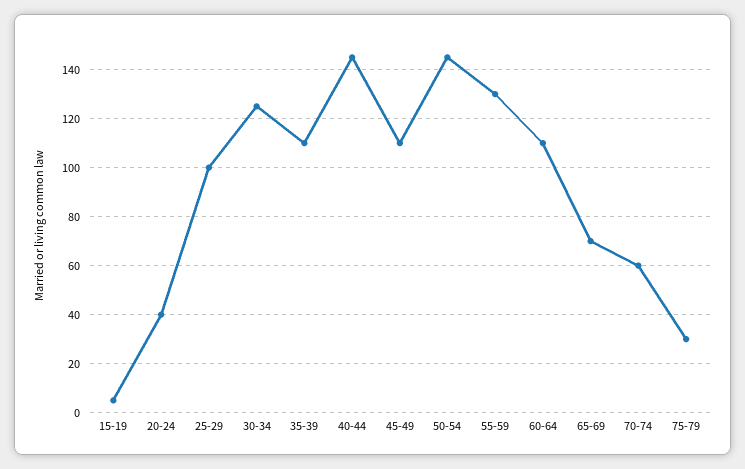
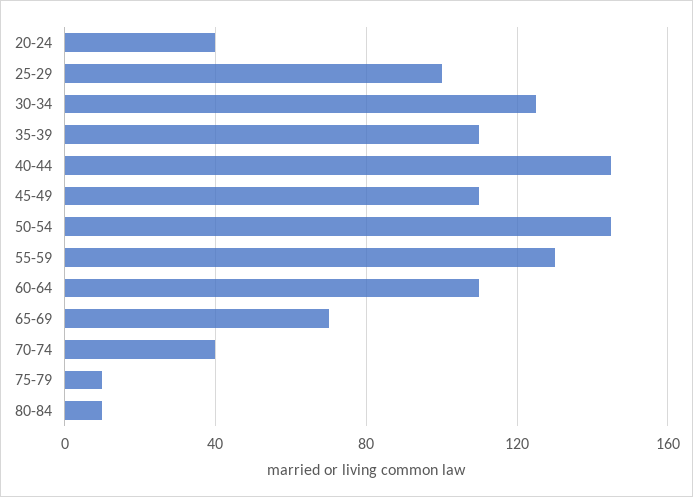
15-19: 5 -> none
70-74: 60 -> 40
75-79: 30 -> 10
80-84: none -> 10

